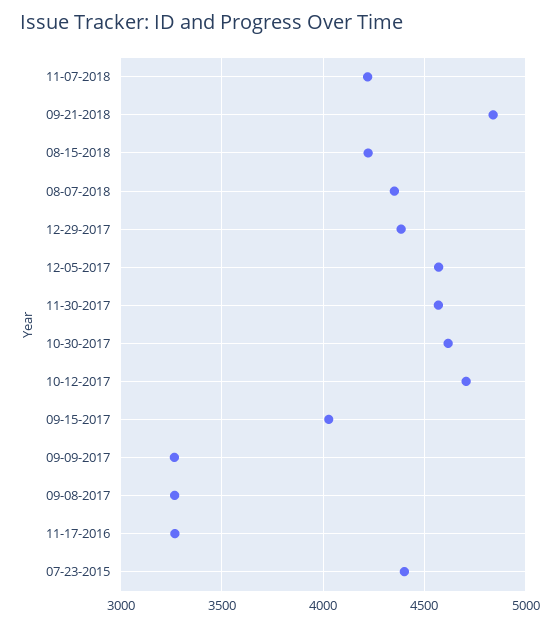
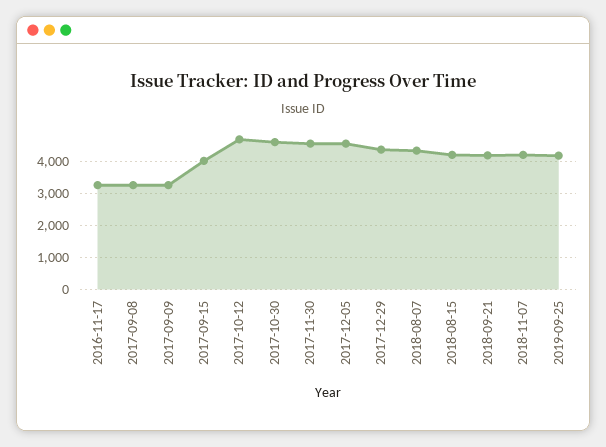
09-21-2018: 4850 -> 4200
07-23-2015: 4400 -> none
2019-09-25: none -> 4200

